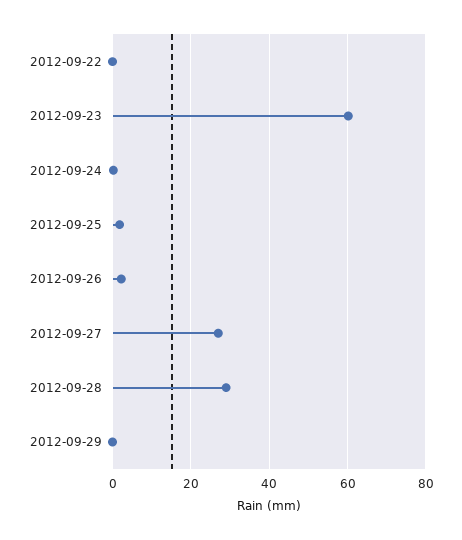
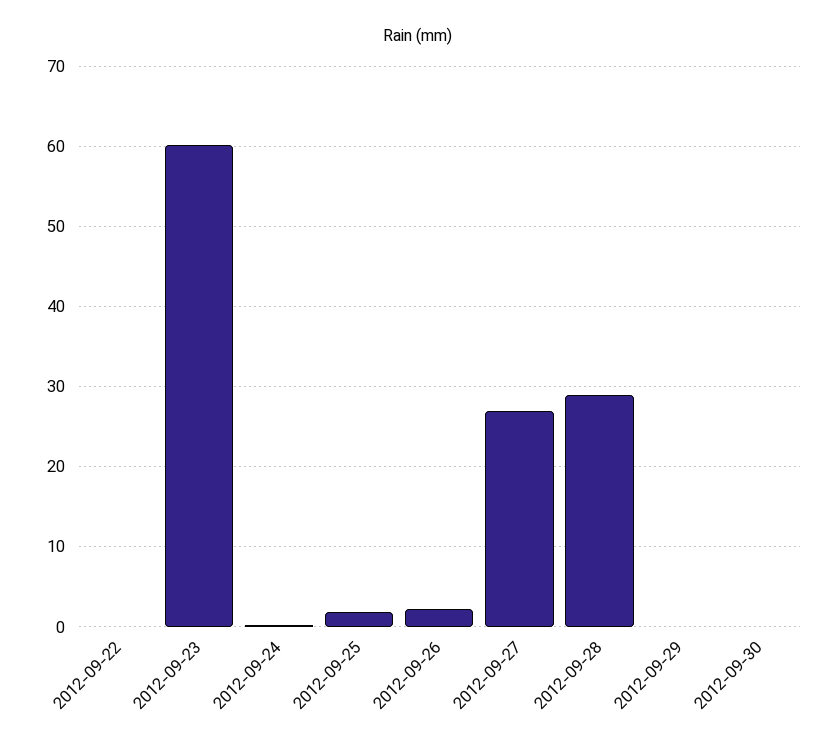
2012-09-30: none -> 0

